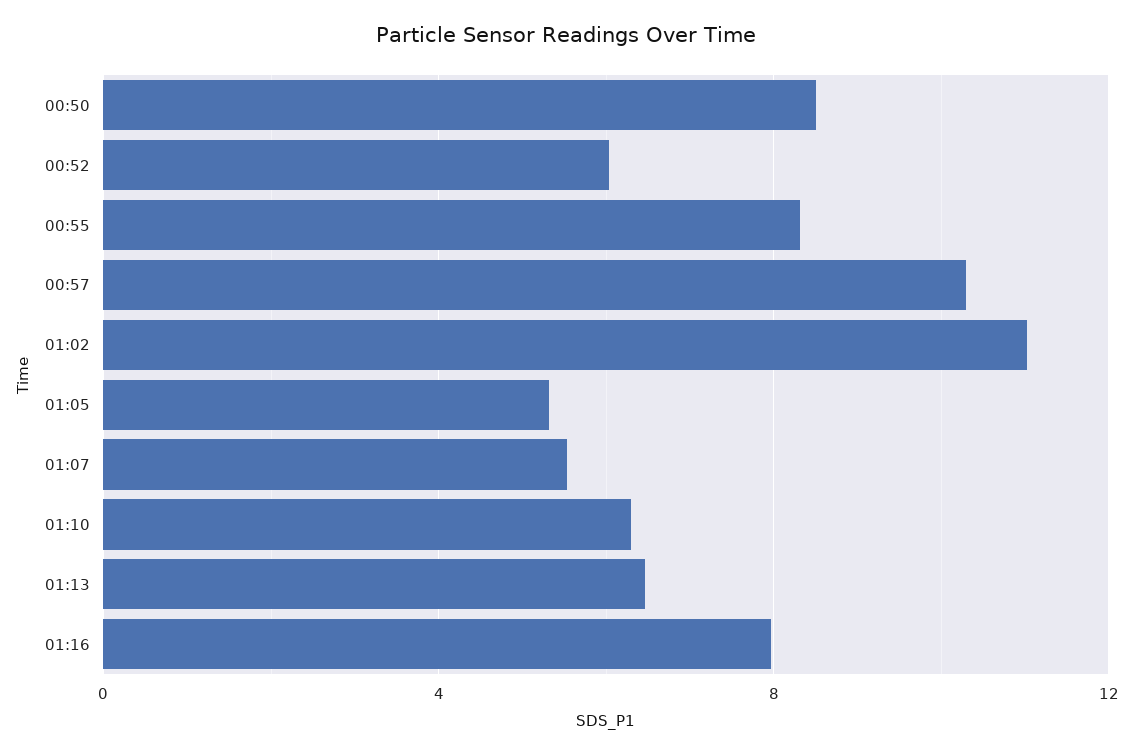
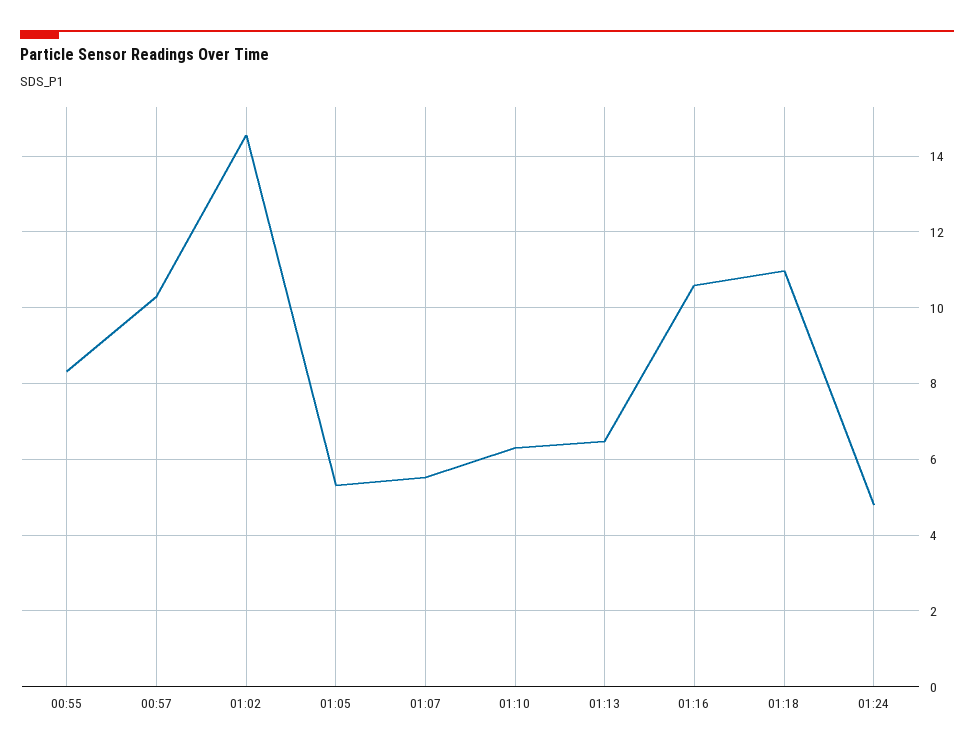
00:50: 8.5 -> none
00:52: 6 -> none
01:02: 11 -> 14.6
01:16: 8 -> 10.6
01:18: none -> 11
01:24: none -> 4.8

